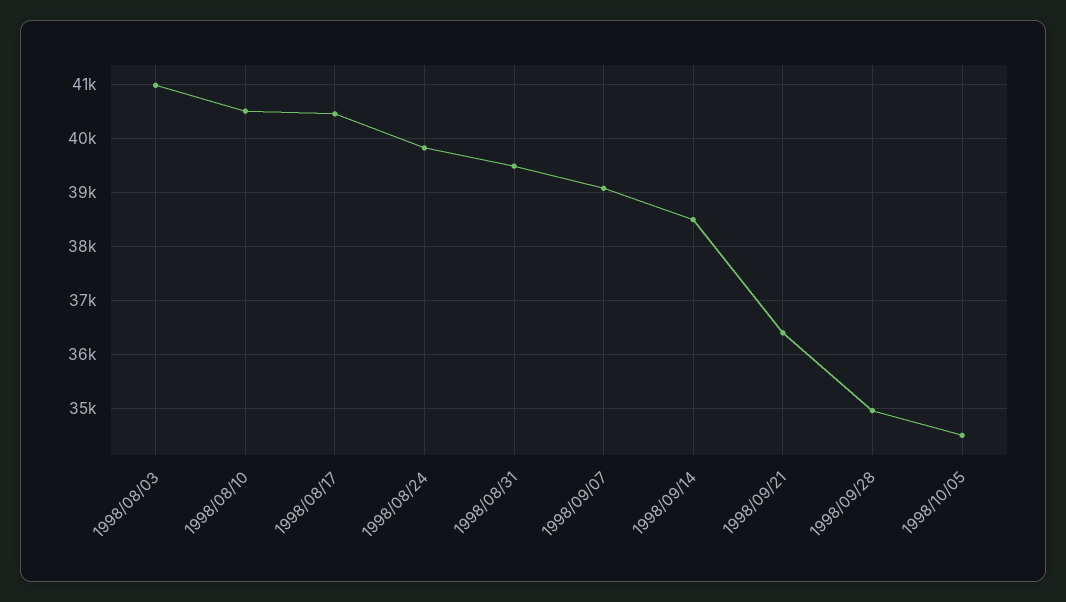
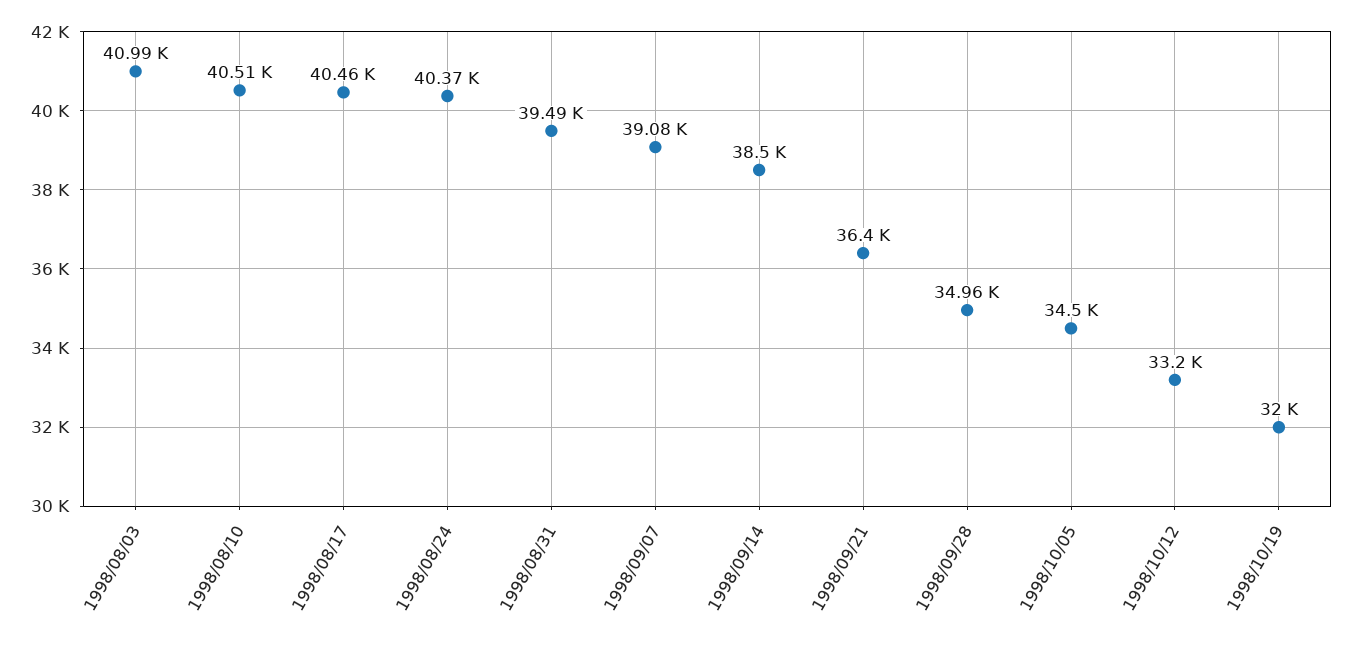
1998/08/24: 39800 -> 40370
1998/10/12: none -> 33200
1998/10/19: none -> 32000

